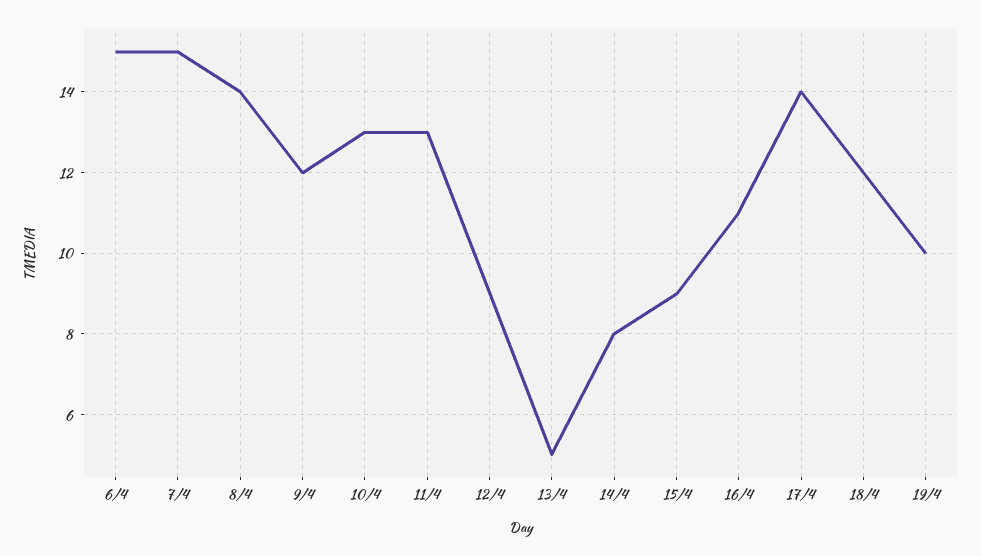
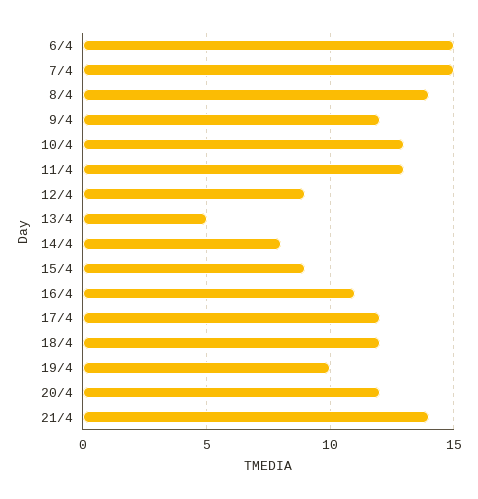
17/4: 14 -> 12
20/4: none -> 12
21/4: none -> 14

